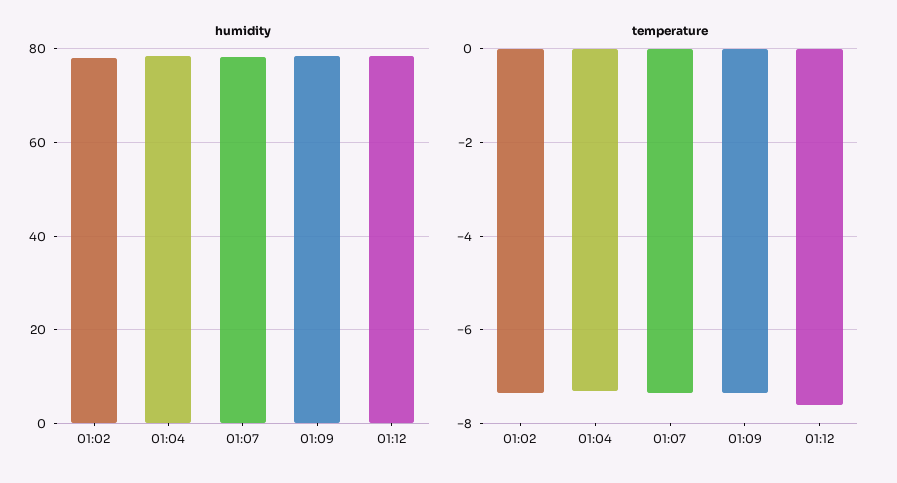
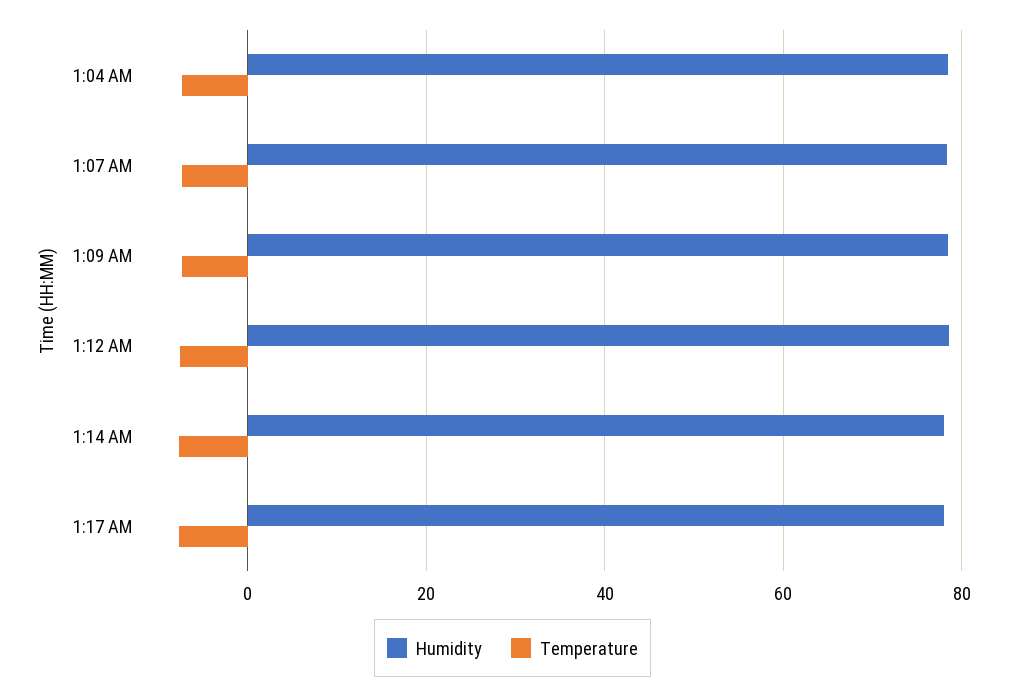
humidity, 01:02: 78 -> none
temperature, 01:02: -7.4 -> none
humidity, 1:14 AM: none -> 78
temperature, 1:14 AM: none -> -8
humidity, 1:17 AM: none -> 78
temperature, 1:17 AM: none -> -8

